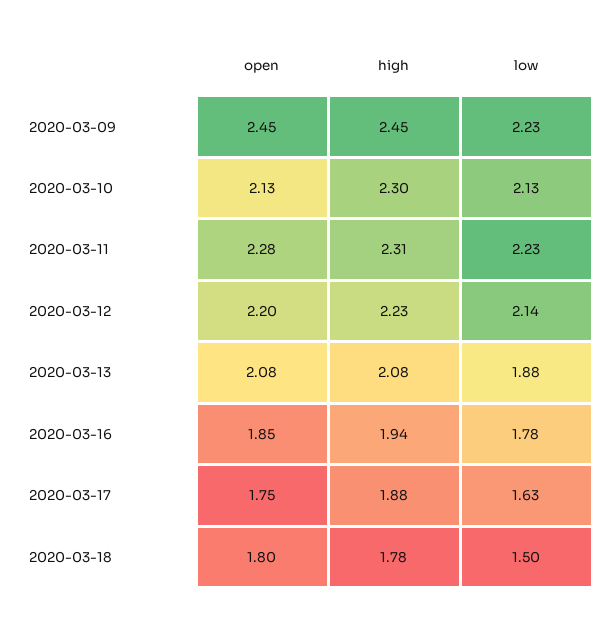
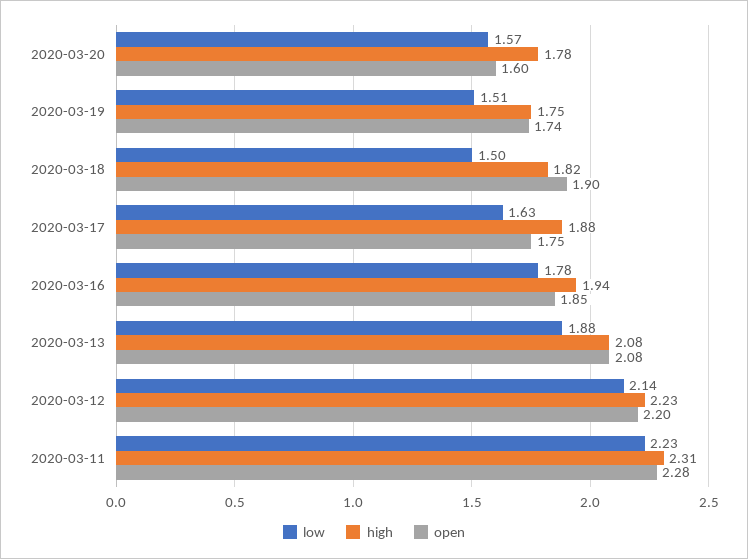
open, 2020-03-09: 2.45 -> none
high, 2020-03-09: 2.45 -> none
low, 2020-03-09: 2.23 -> none
open, 2020-03-10: 2.13 -> none
high, 2020-03-10: 2.3 -> none
low, 2020-03-10: 2.13 -> none
open, 2020-03-18: 1.8 -> 1.9
high, 2020-03-18: 1.78 -> 1.82
low, 2020-03-20: none -> 1.57
high, 2020-03-20: none -> 1.78
open, 2020-03-20: none -> 1.6
low, 2020-03-19: none -> 1.51
high, 2020-03-19: none -> 1.75
open, 2020-03-19: none -> 1.74

